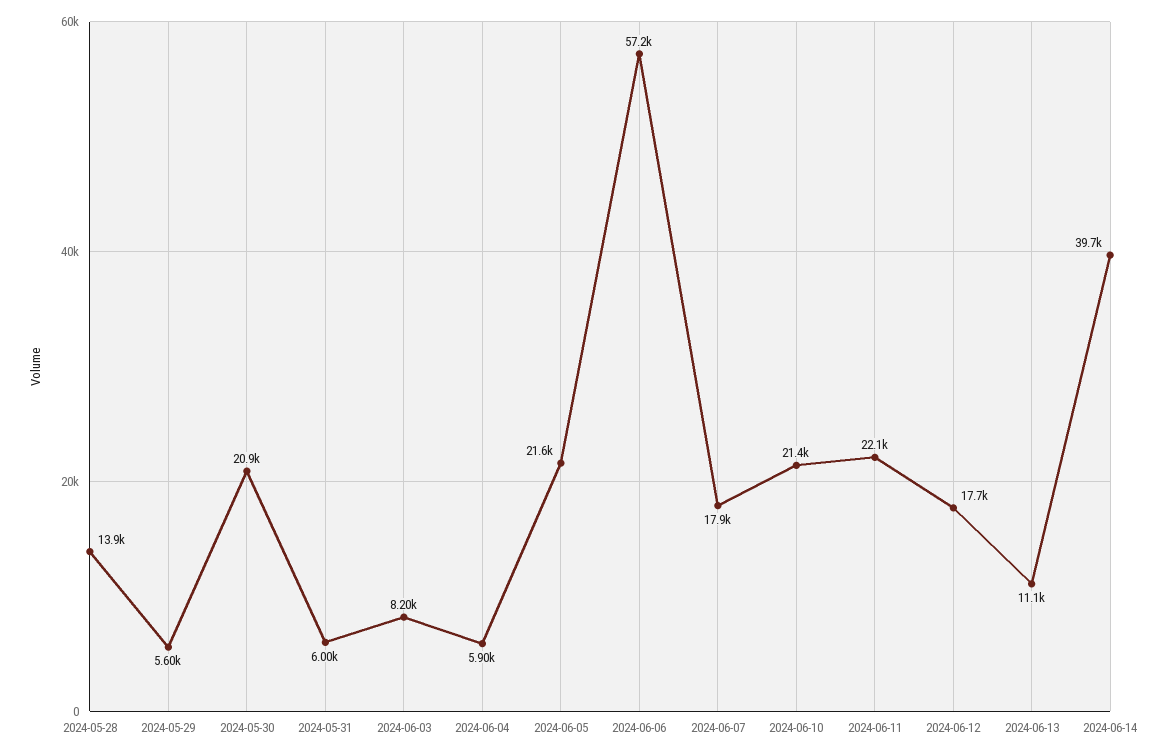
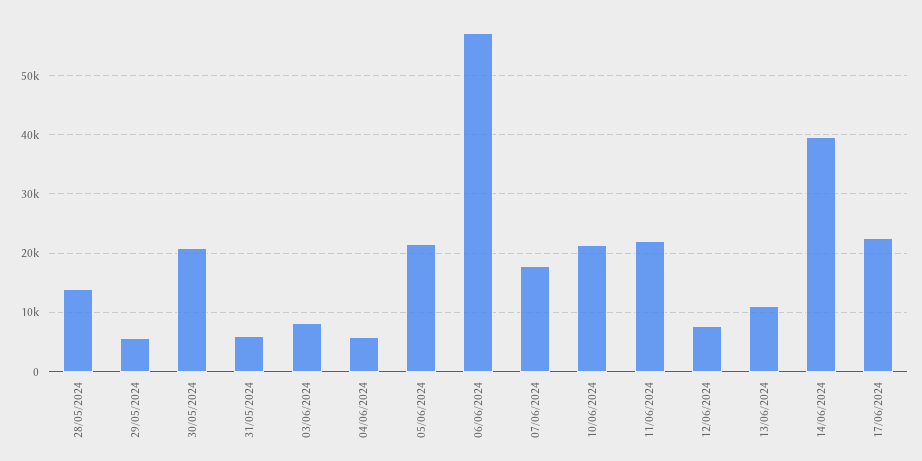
2024-06-12: 17700 -> 8000
17/06/2024: none -> 22000

